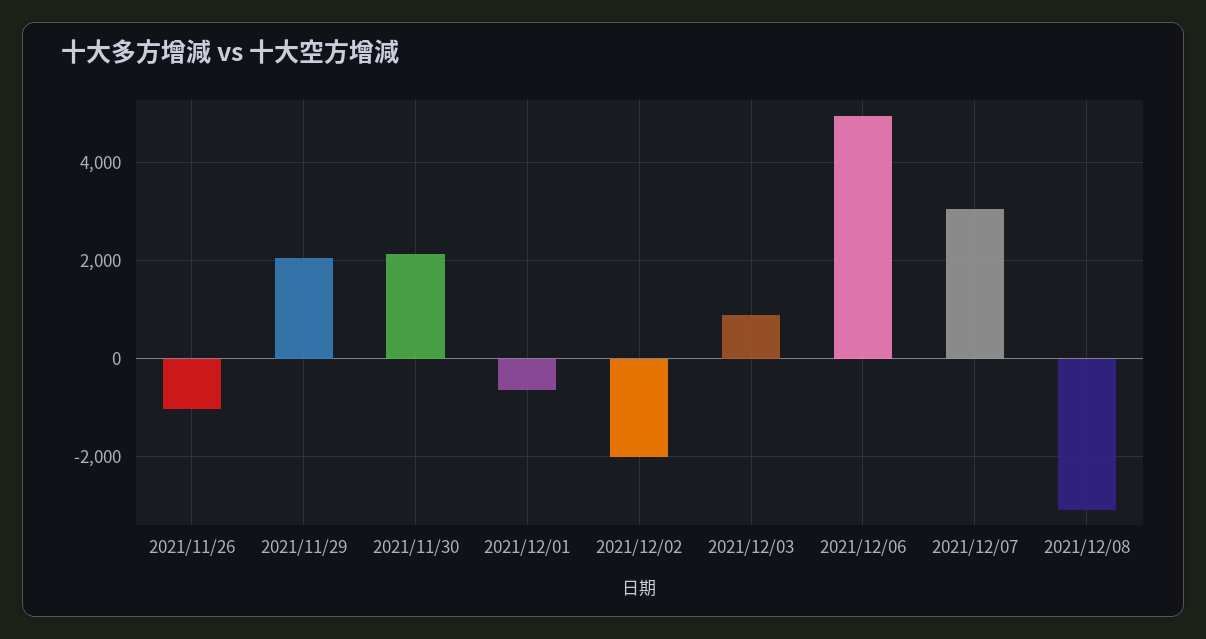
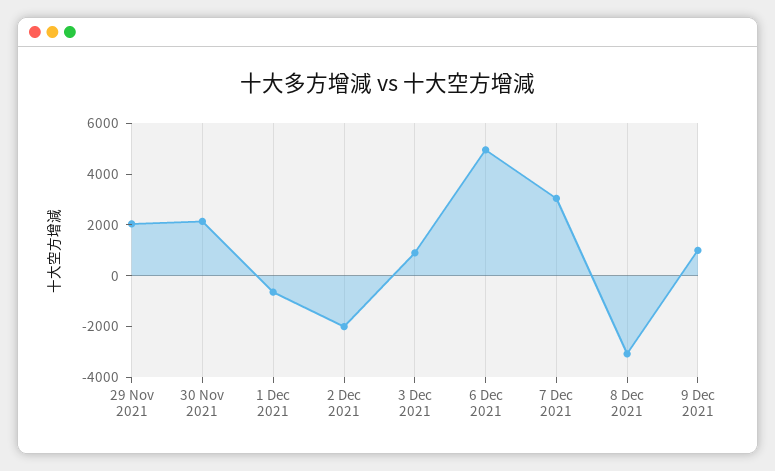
2021/11/26: -1000 -> none
9 Dec 2021: none -> 1000

